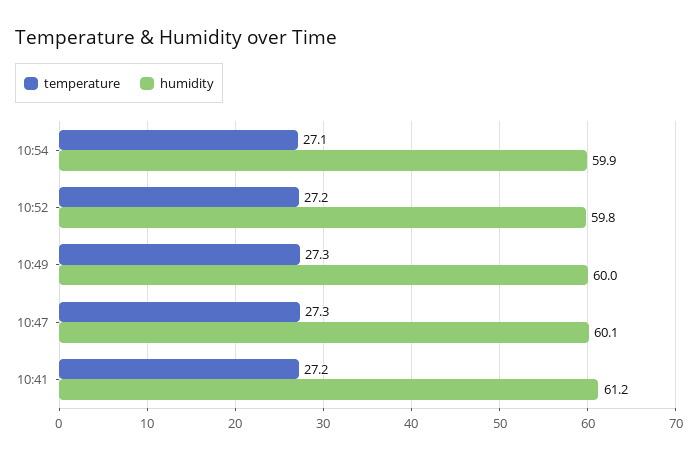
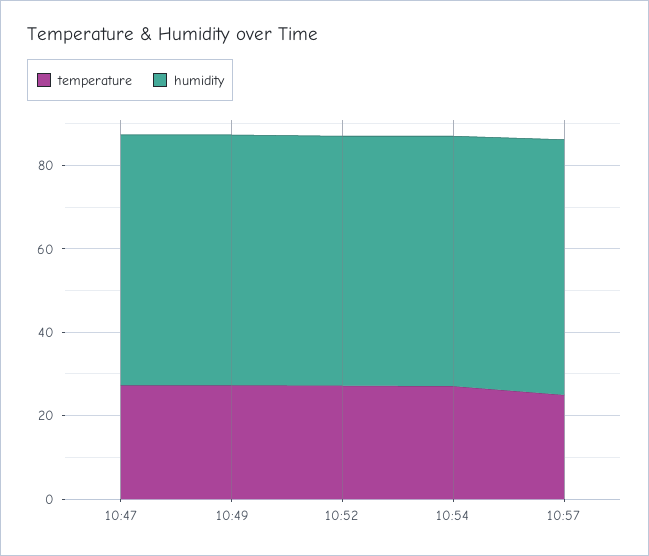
temperature, 10:41: 27.2 -> none
humidity, 10:41: 61.2 -> none
temperature, 10:57: none -> 25
humidity, 10:57: none -> 60

